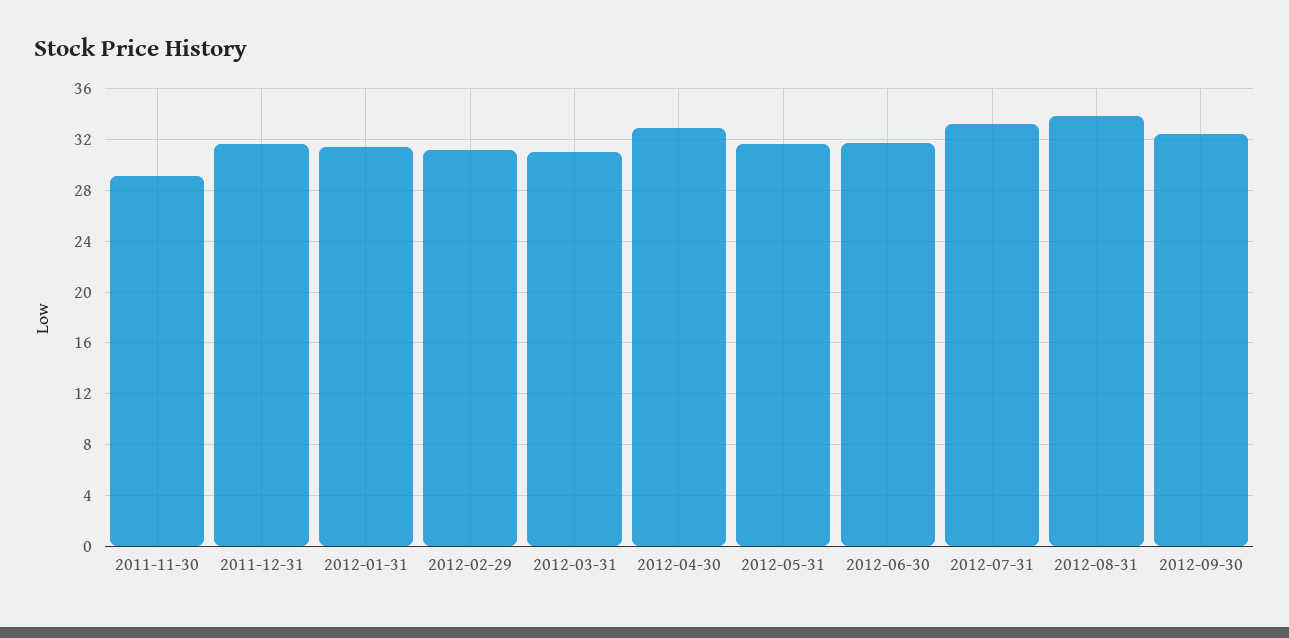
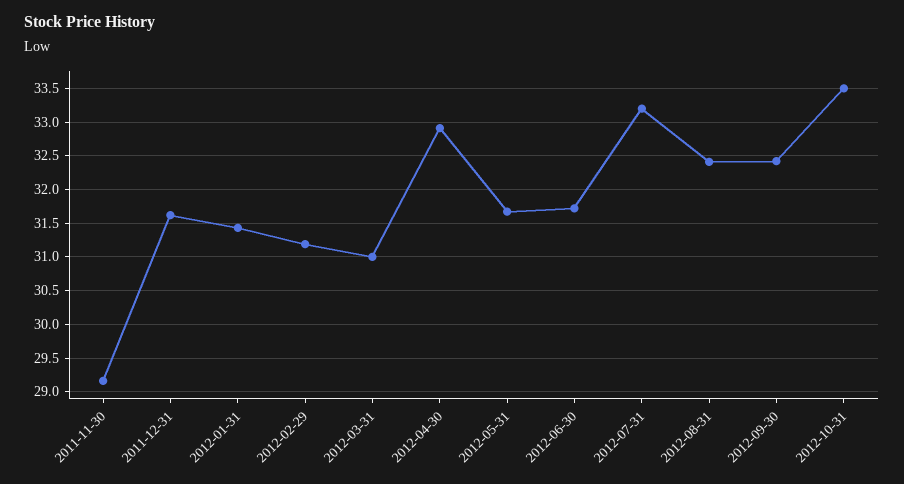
2012-08-31: 34 -> 32.4
2012-10-31: none -> 33.5

